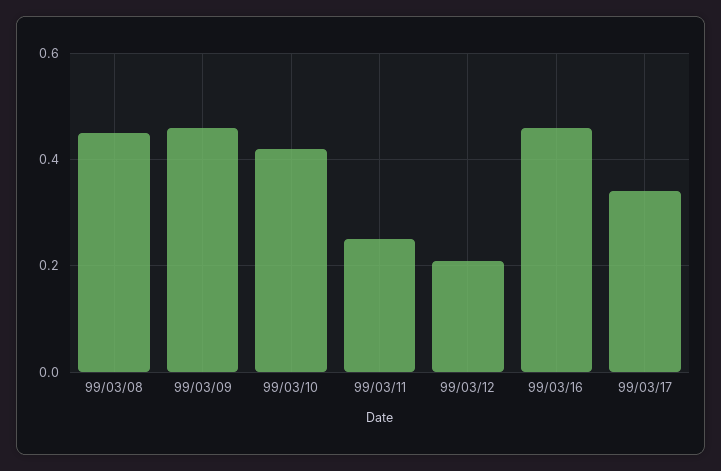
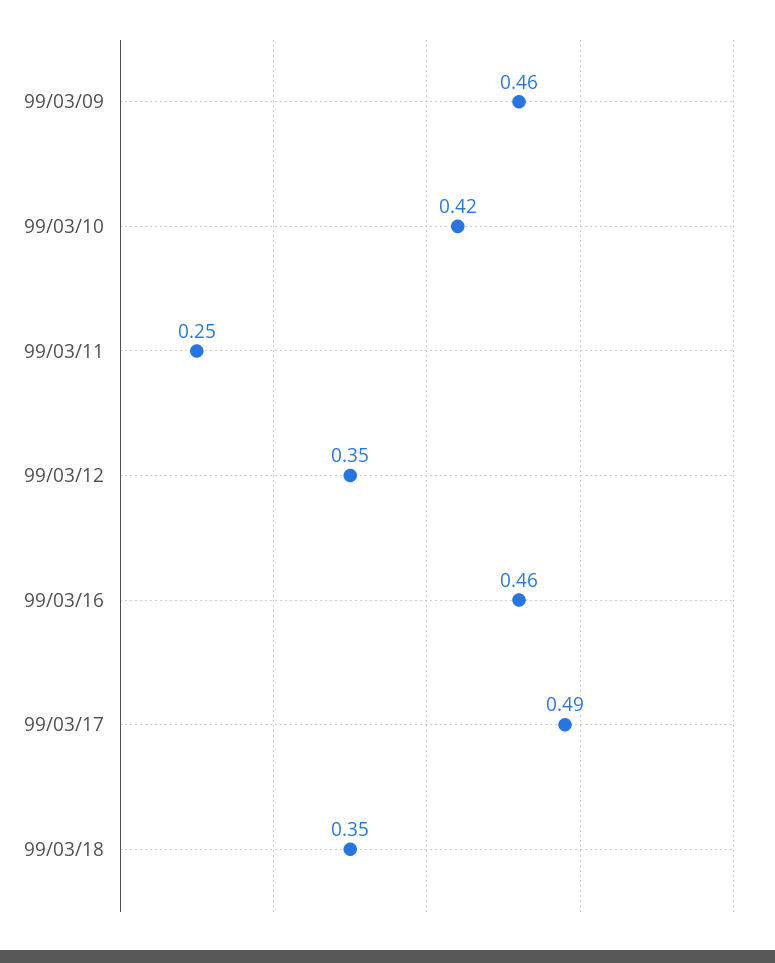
99/03/08: 0.45 -> none
99/03/12: 0.2 -> 0.35
99/03/17: 0.35 -> 0.49
99/03/18: none -> 0.35

